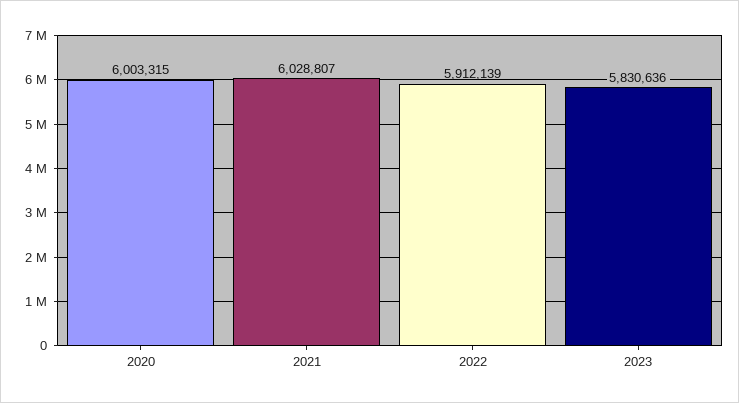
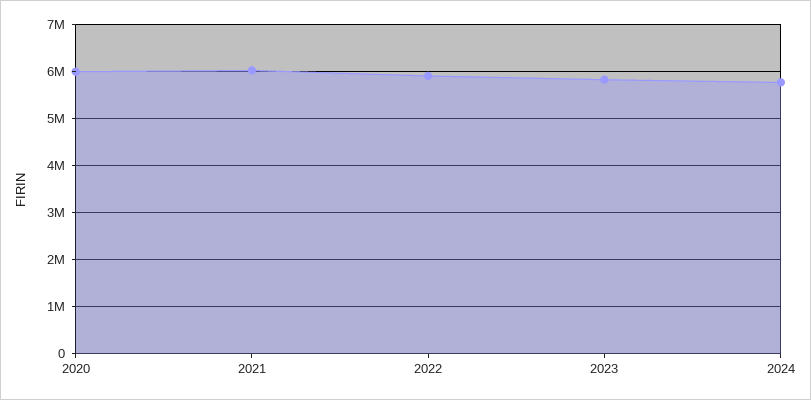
2024: none -> 5800000

